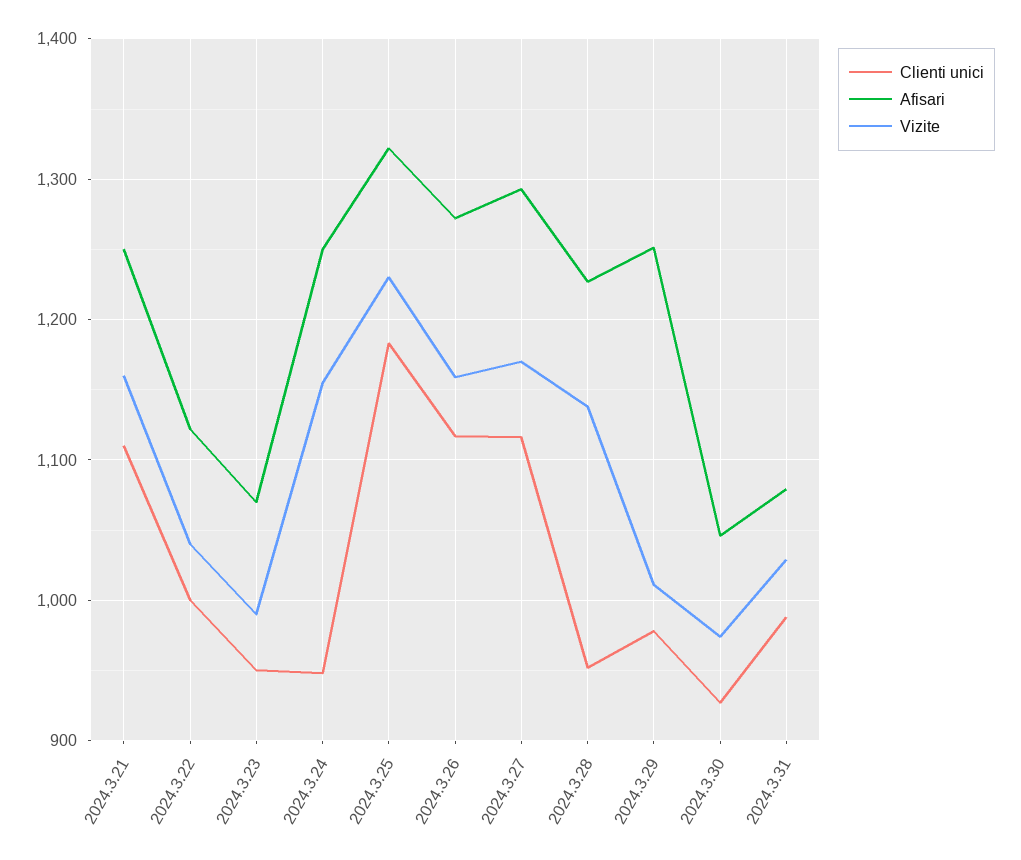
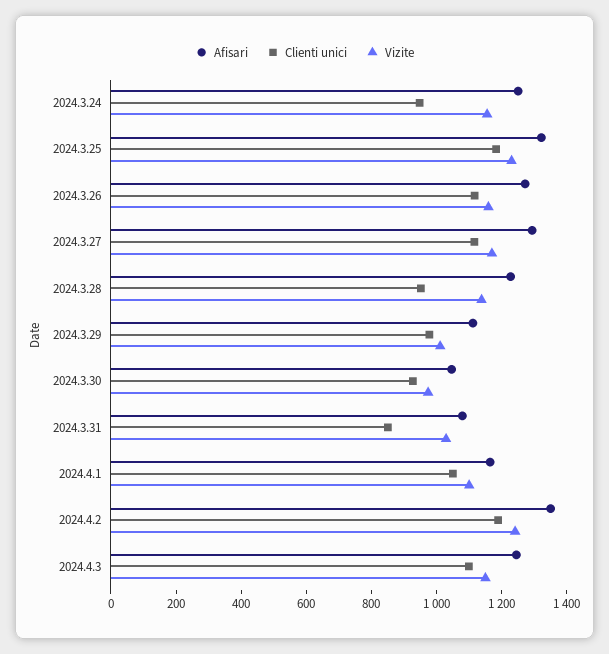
Clienti unici, 2024.3.21: 1110 -> none
Afisari, 2024.3.21: 1250 -> none
Vizite, 2024.3.21: 1160 -> none
Clienti unici, 2024.3.22: 1000 -> none
Afisari, 2024.3.22: 1120 -> none
Vizite, 2024.3.22: 1040 -> none
Clienti unici, 2024.3.23: 950 -> none
Afisari, 2024.3.23: 1070 -> none
Vizite, 2024.3.23: 990 -> none
Afisari, 2024.3.29: 1250 -> 1100
Clienti unici, 2024.3.31: 990 -> 850
Afisari, 2024.4.1: none -> 1150
Clienti unici, 2024.4.1: none -> 1050
Vizite, 2024.4.1: none -> 1100
Afisari, 2024.4.2: none -> 1350
Clienti unici, 2024.4.2: none -> 1200
Vizite, 2024.4.2: none -> 1250
Afisari, 2024.4.3: none -> 1250
Clienti unici, 2024.4.3: none -> 1100
Vizite, 2024.4.3: none -> 1150

